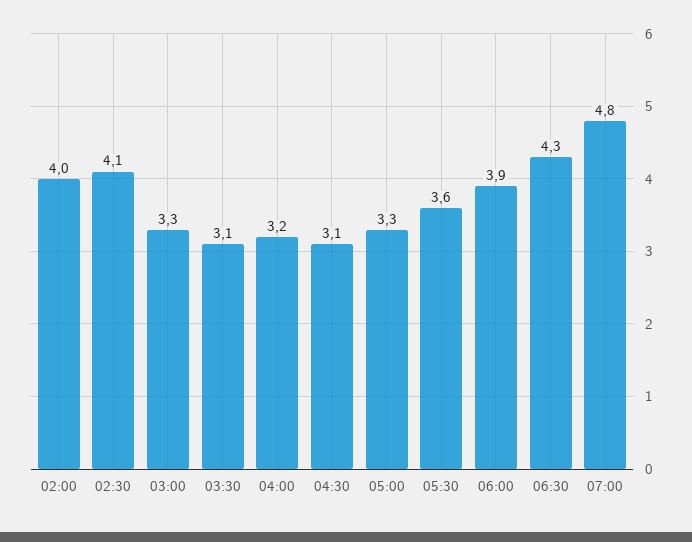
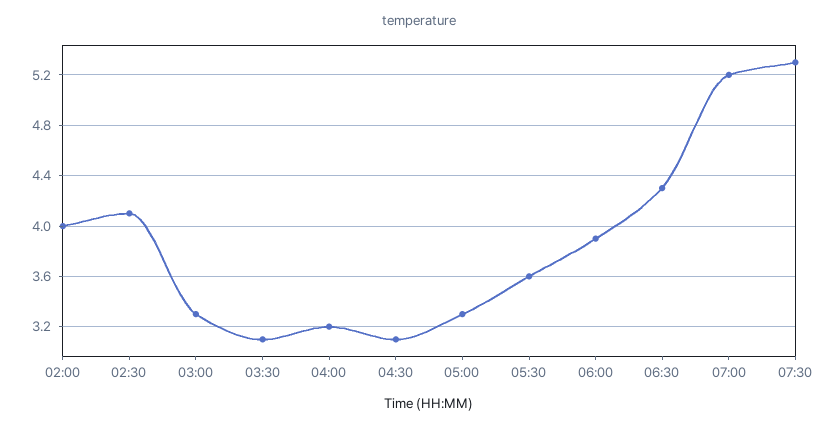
07:00: 4.8 -> 5.2
07:30: none -> 5.3

